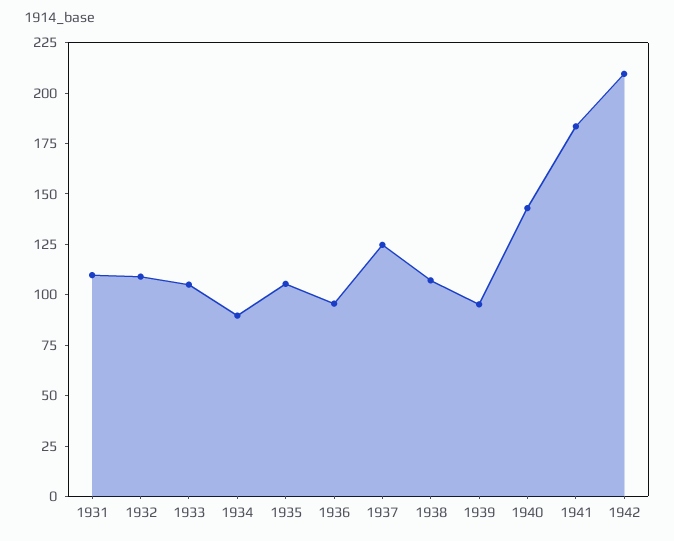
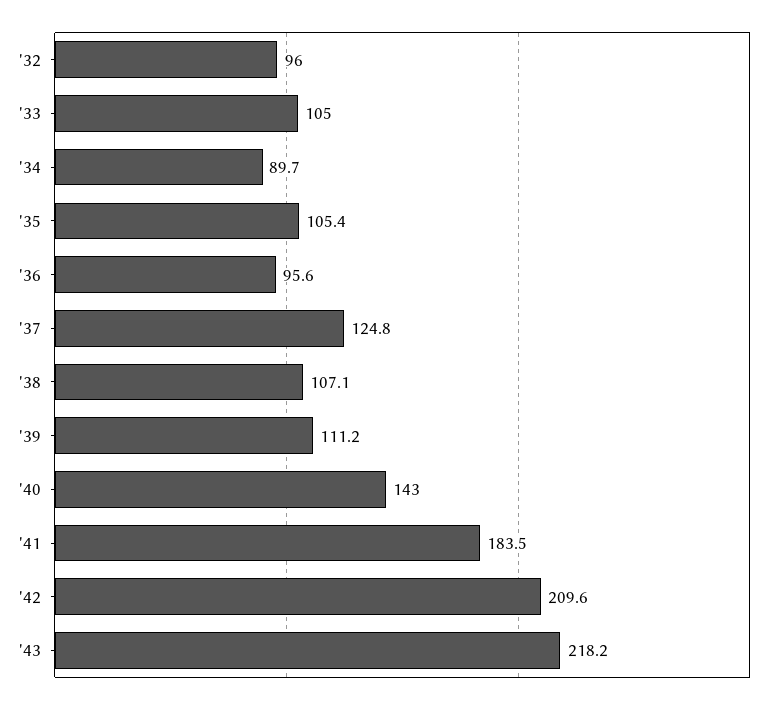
1931: 110 -> none
1932: 110 -> 96
1939: 95 -> 111.2
'43: none -> 218.2

